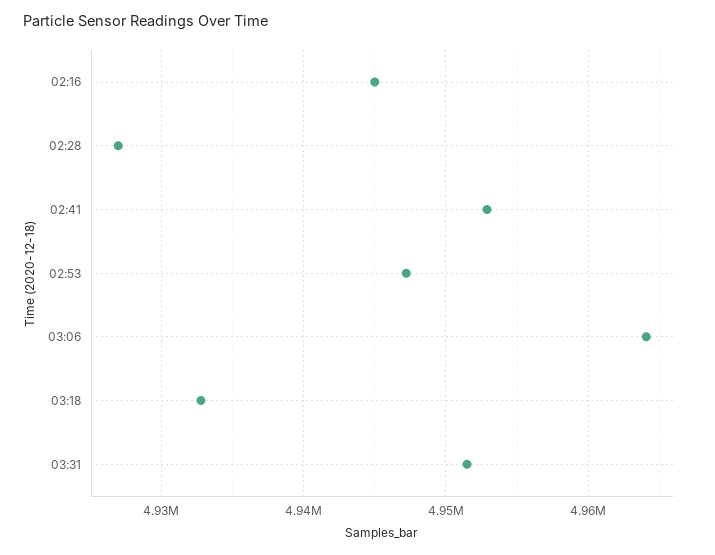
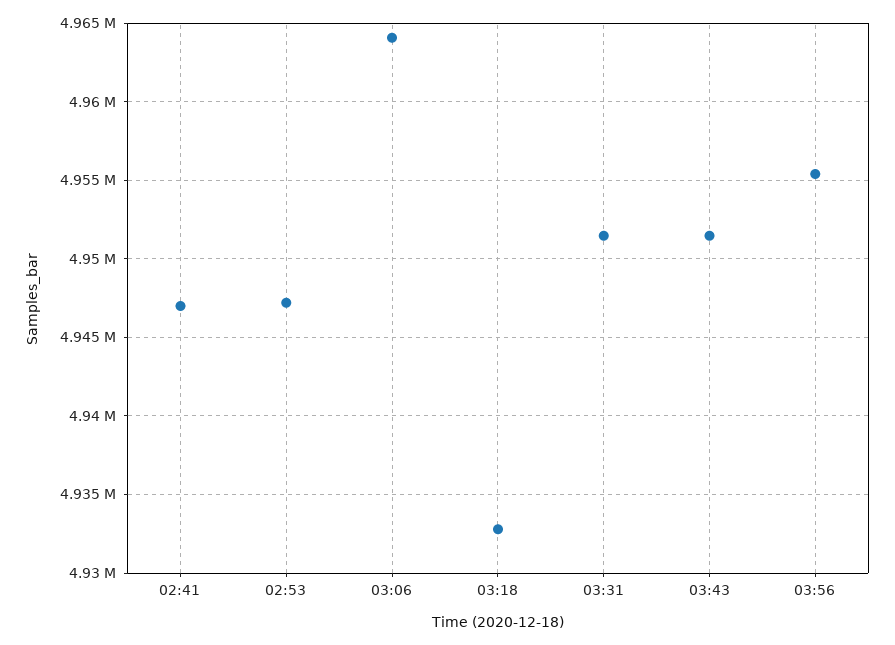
02:16: 4945000 -> none
02:28: 4927000 -> none
02:41: 4953000 -> 4947000
03:43: none -> 4951500
03:56: none -> 4955500

